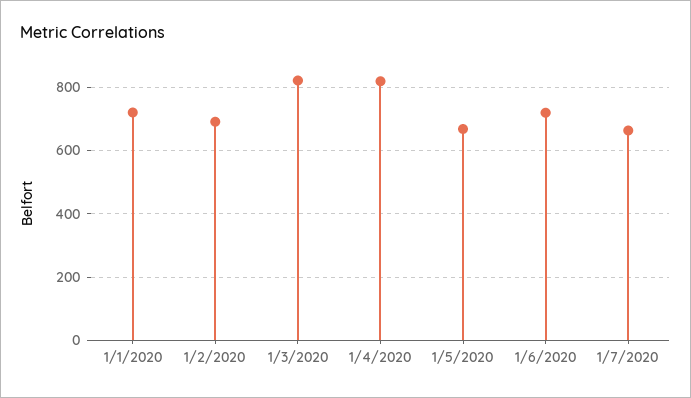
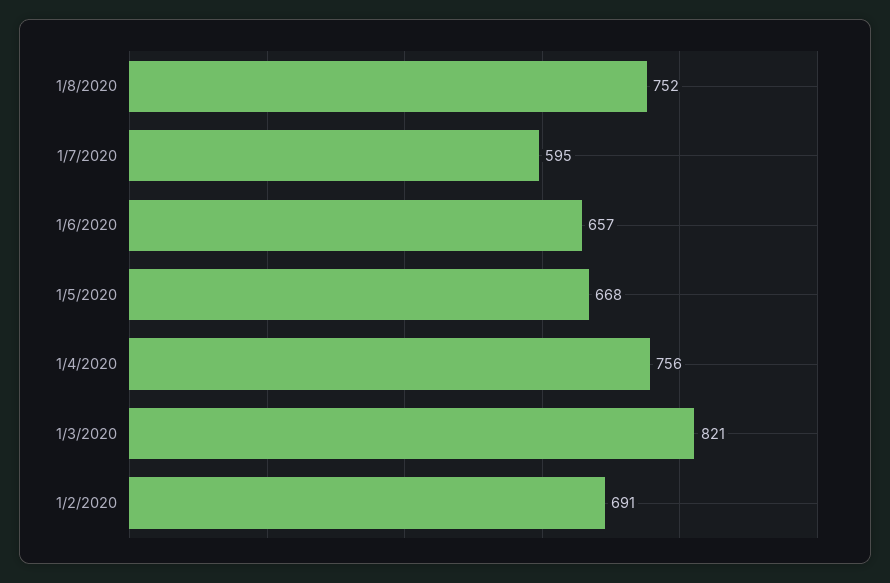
1/1/2020: 720 -> none
1/4/2020: 820 -> 756
1/6/2020: 720 -> 657
1/7/2020: 660 -> 595
1/8/2020: none -> 752

